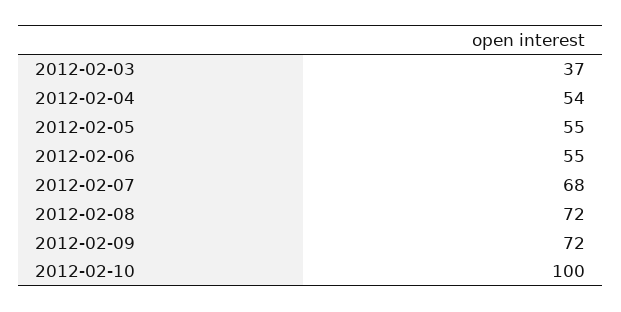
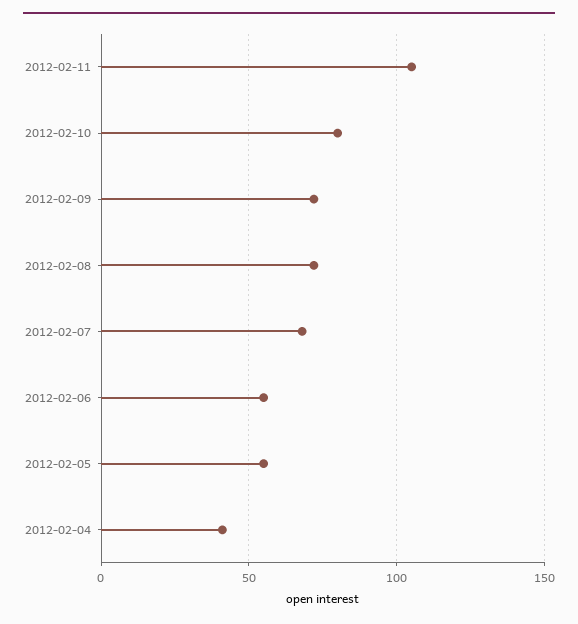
2012-02-03: 37 -> none
2012-02-04: 54 -> 40
2012-02-10: 100 -> 80
2012-02-11: none -> 105

